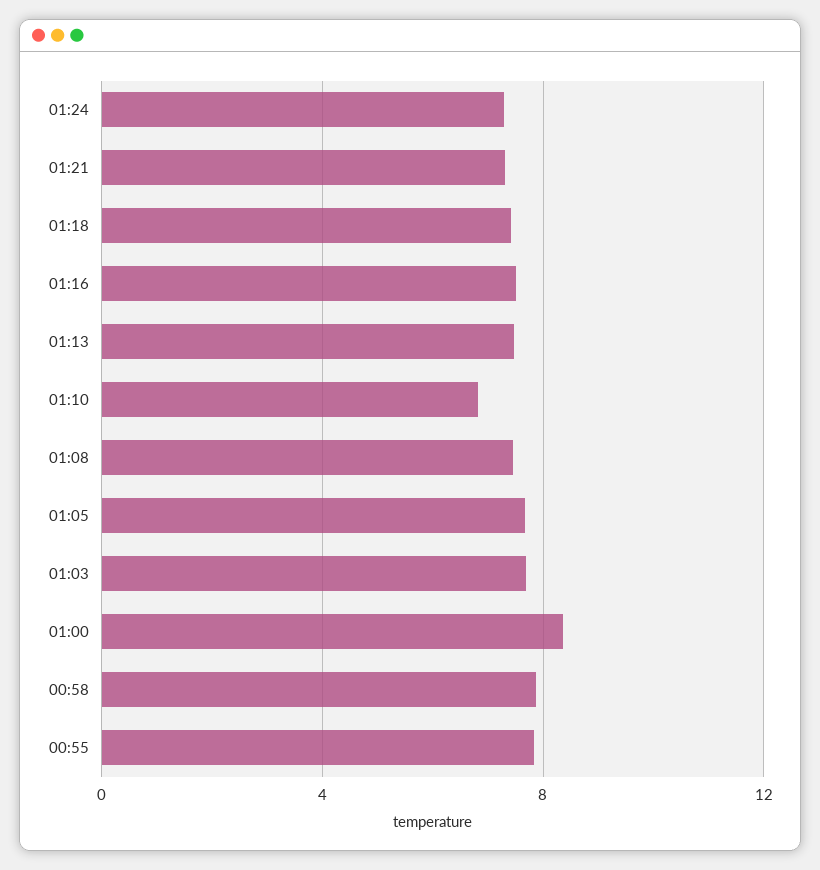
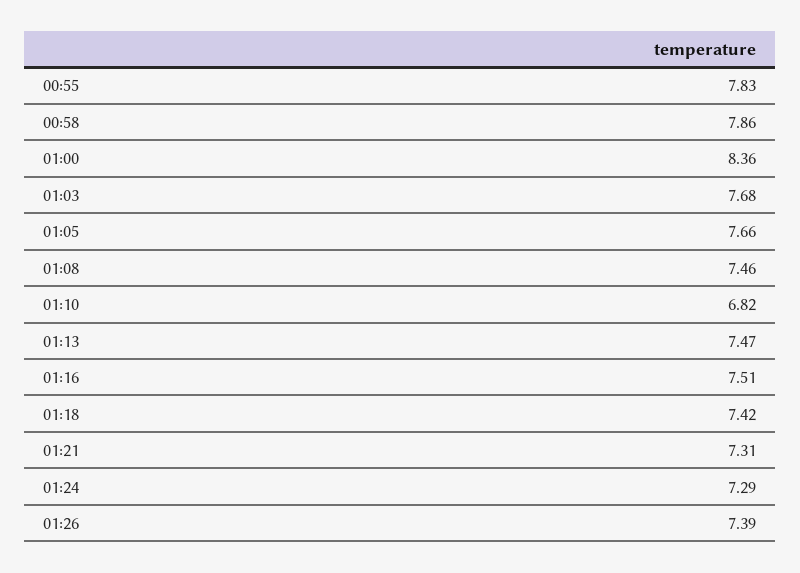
01:26: none -> 7.39

